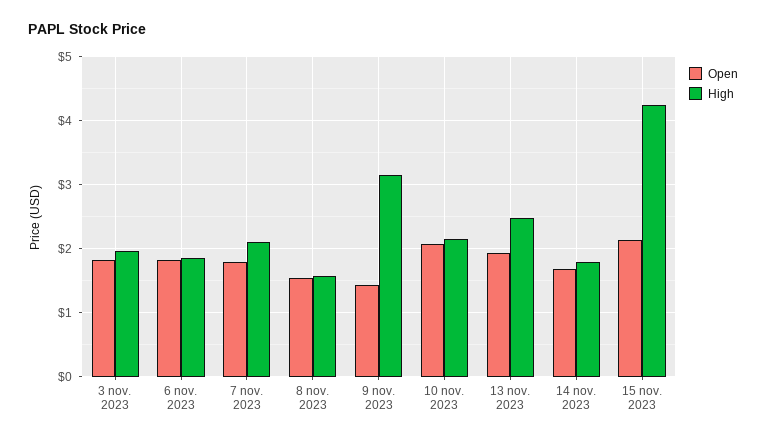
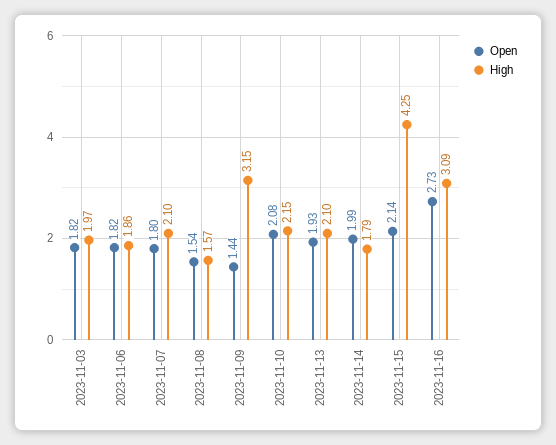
High, 13 nov. 2023: 2.5 -> 2.1
Open, 14 nov. 2023: 1.7 -> 1.99
Open, 2023-11-16: none -> 2.73
High, 2023-11-16: none -> 3.09

